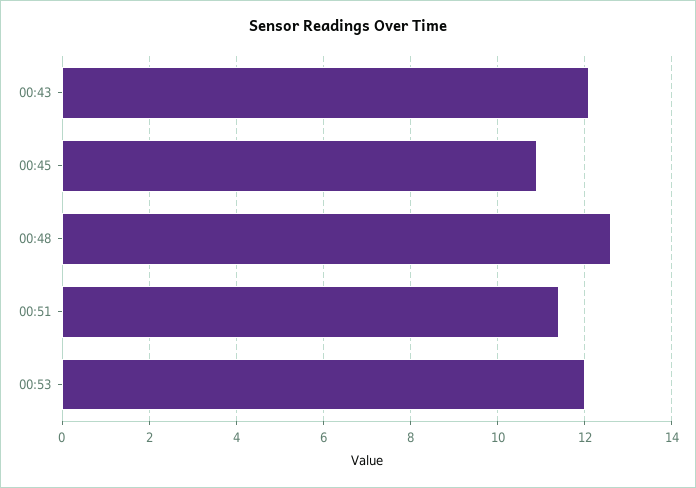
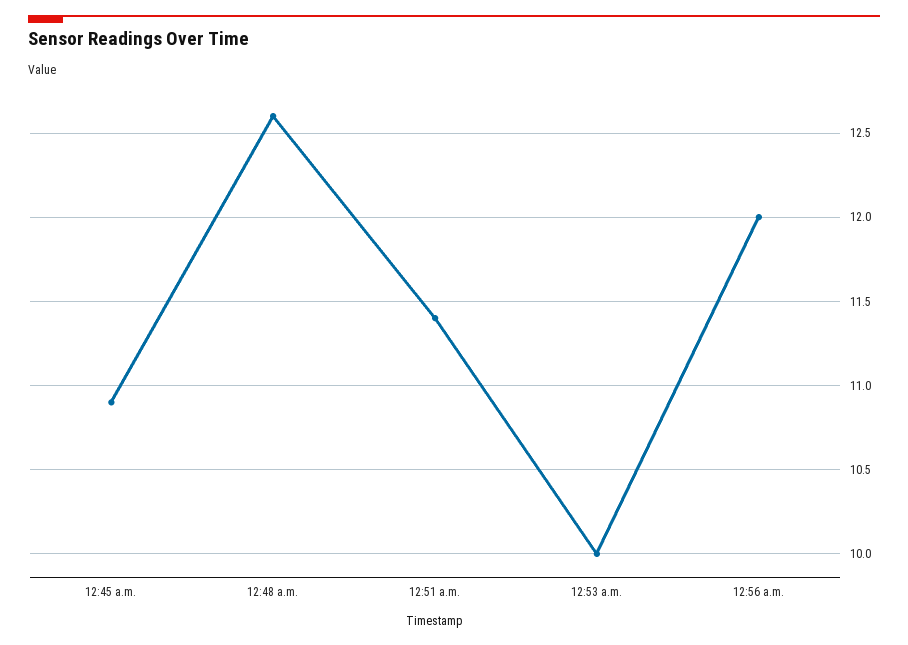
00:43: 12 -> none
00:53: 12 -> 10
12:56 a.m.: none -> 12

